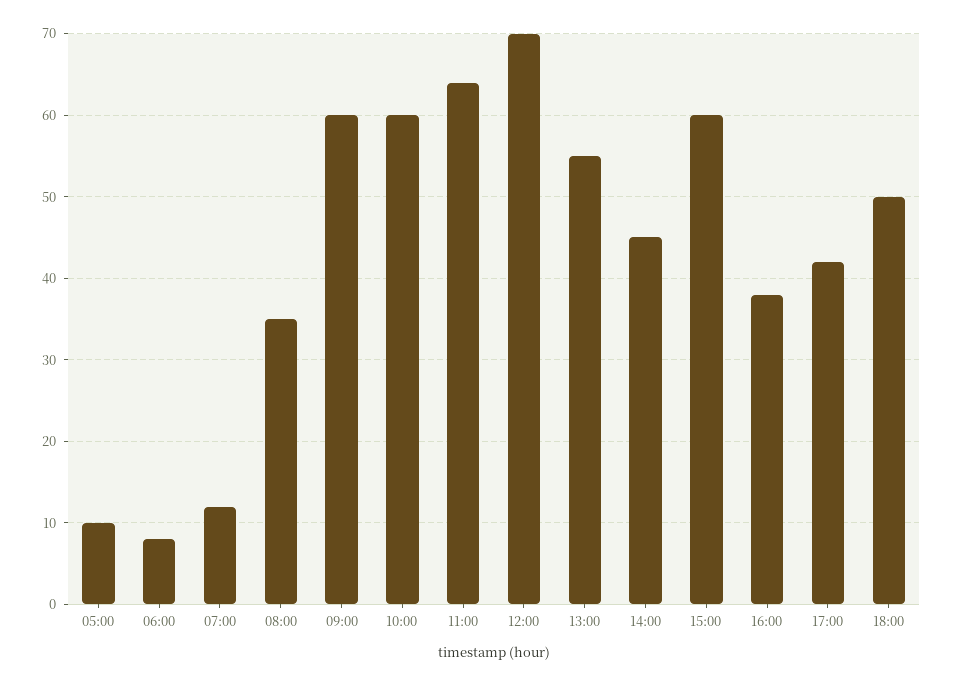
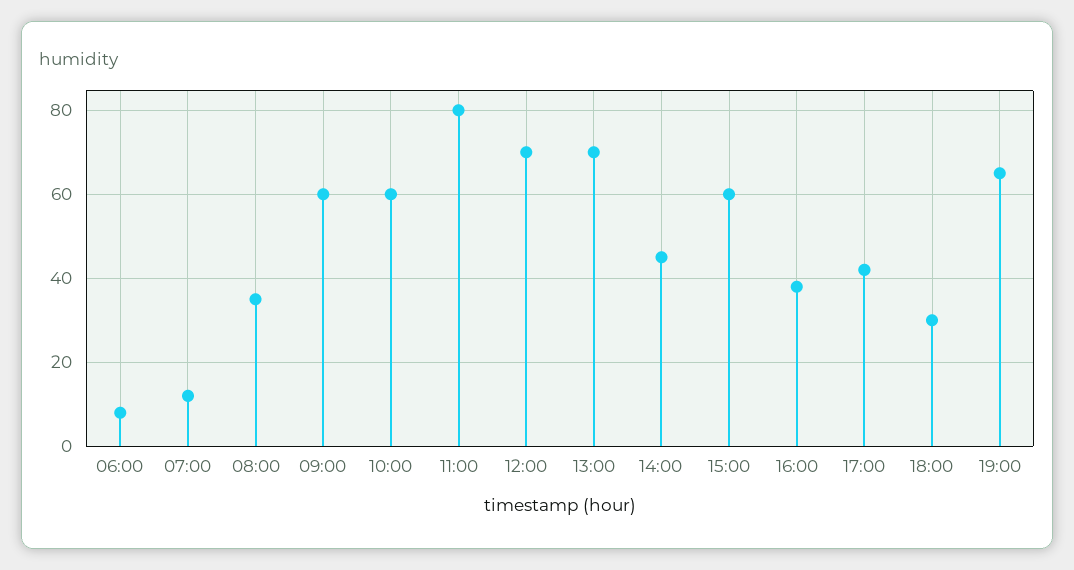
05:00: 10 -> none
11:00: 64 -> 80
13:00: 55 -> 70
18:00: 50 -> 30
19:00: none -> 65

